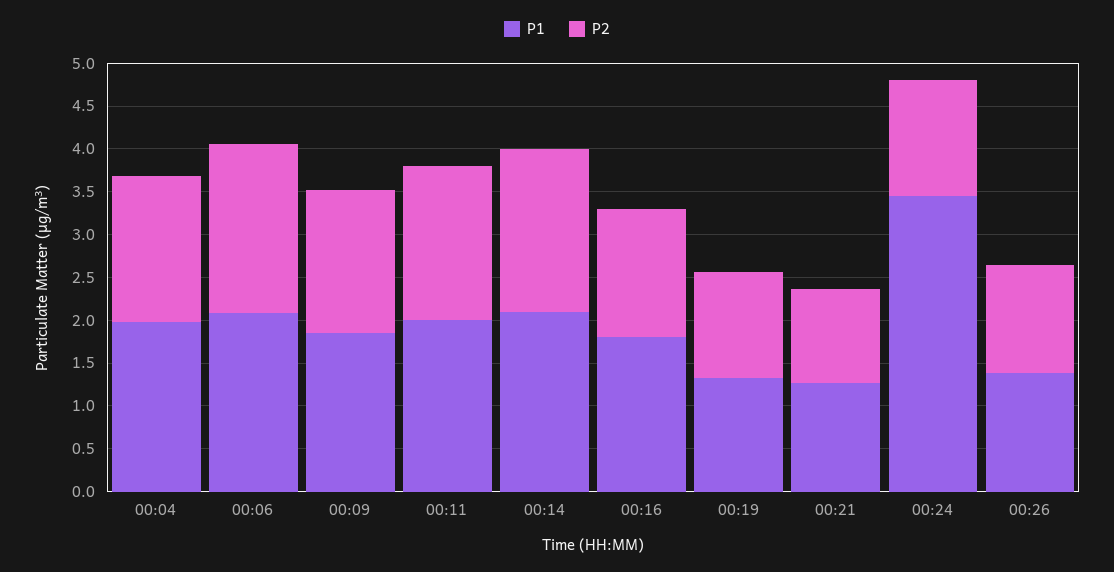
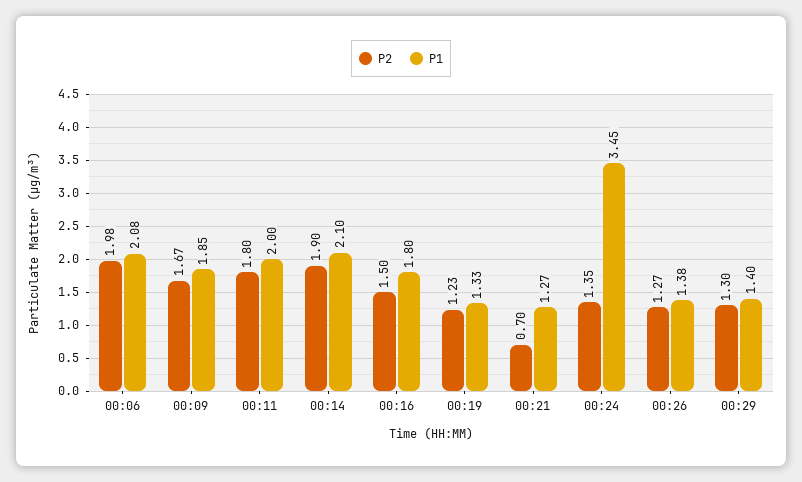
P1, 00:04: 2 -> none
P2, 00:04: 1.7 -> none
P2, 00:21: 1.1 -> 0.7
P2, 00:29: none -> 1.3
P1, 00:29: none -> 1.4

